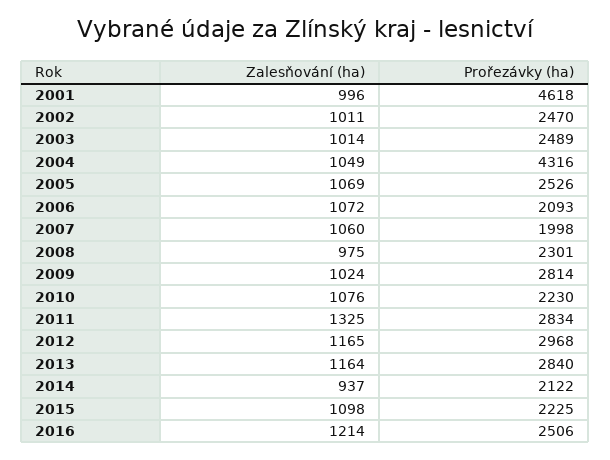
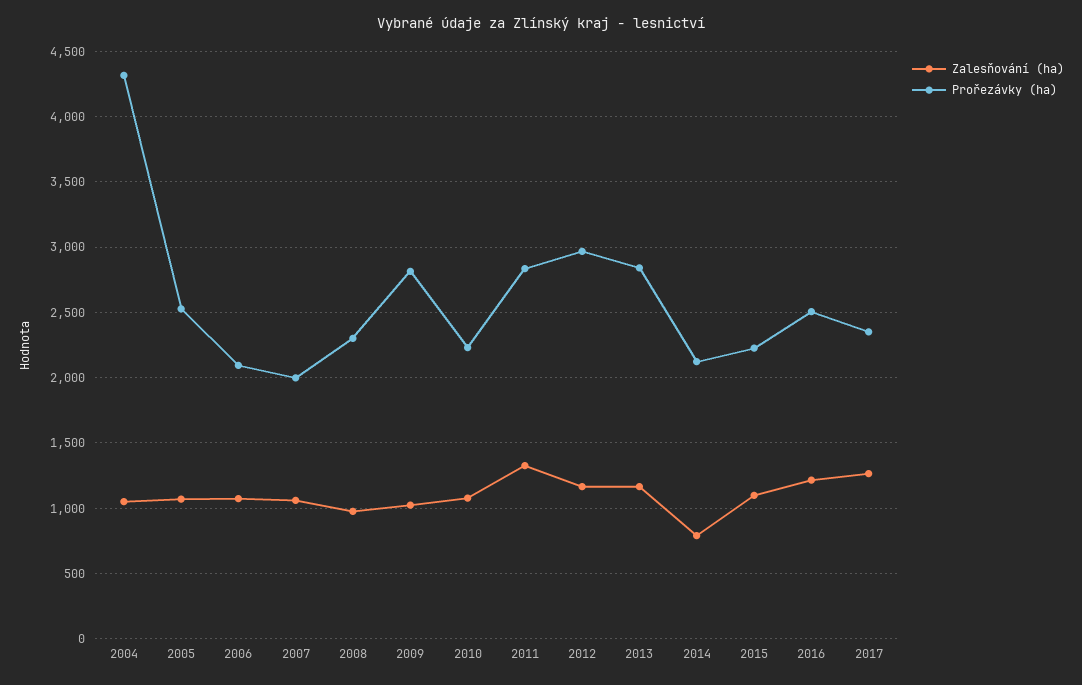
Zalesňování (ha), 2001: 996 -> none
Prořezávky (ha), 2001: 4618 -> none
Zalesňování (ha), 2002: 1011 -> none
Prořezávky (ha), 2002: 2470 -> none
Zalesňování (ha), 2003: 1014 -> none
Prořezávky (ha), 2003: 2489 -> none
Zalesňování (ha), 2014: 937 -> 800
Zalesňování (ha), 2017: none -> 1250
Prořezávky (ha), 2017: none -> 2350

